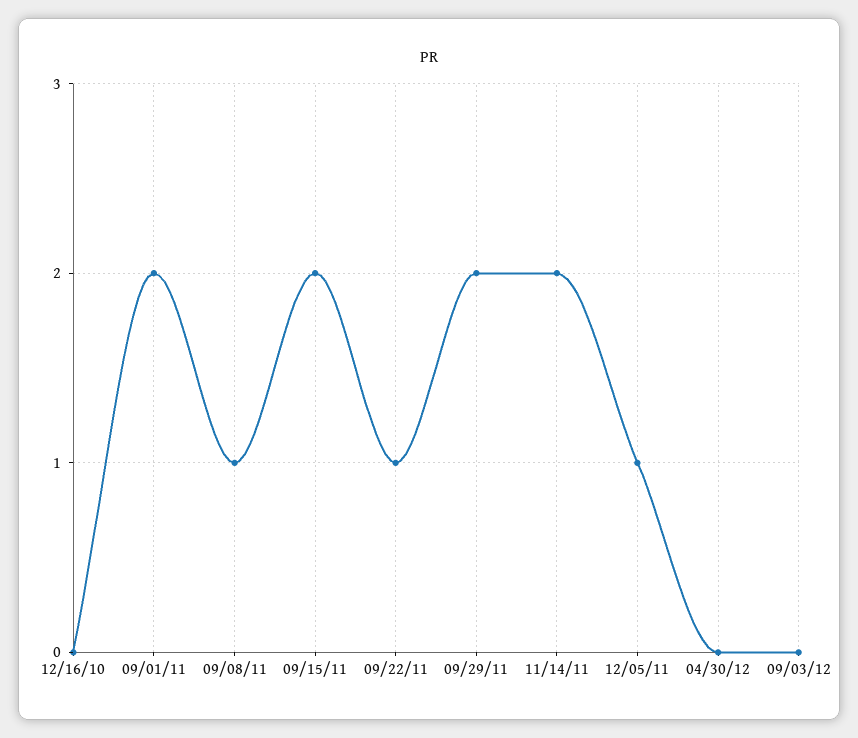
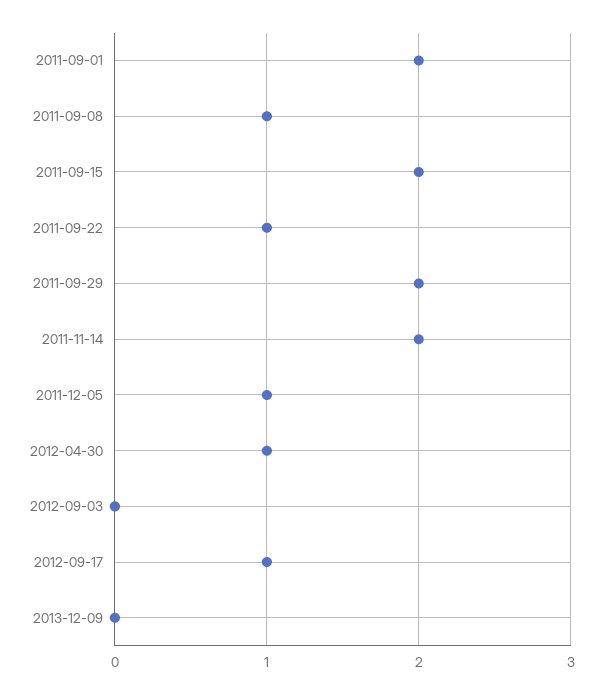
12/16/10: 0 -> none
04/30/12: 0 -> 1
2012-09-17: none -> 1
2013-12-09: none -> 0

